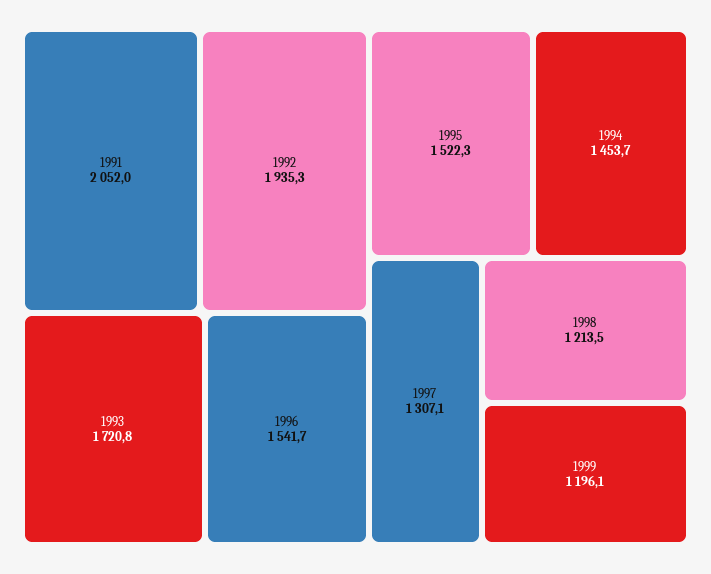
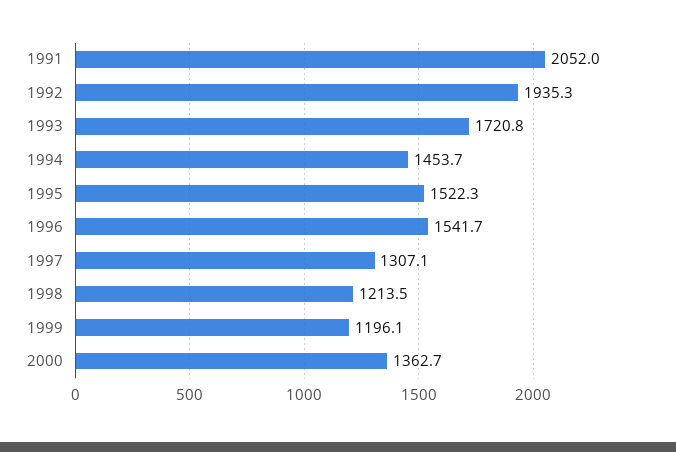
2000: none -> 1362.7

